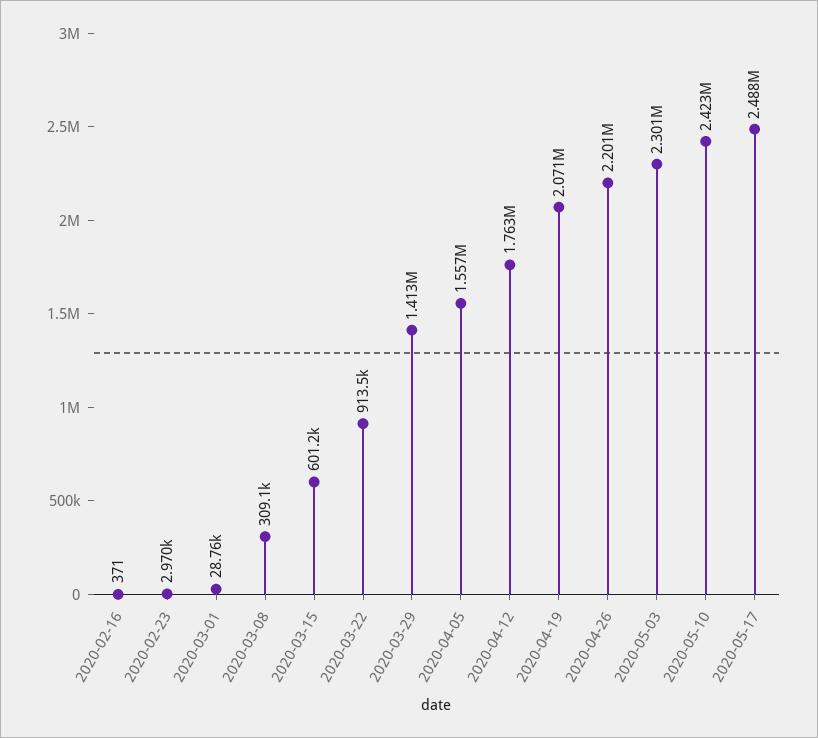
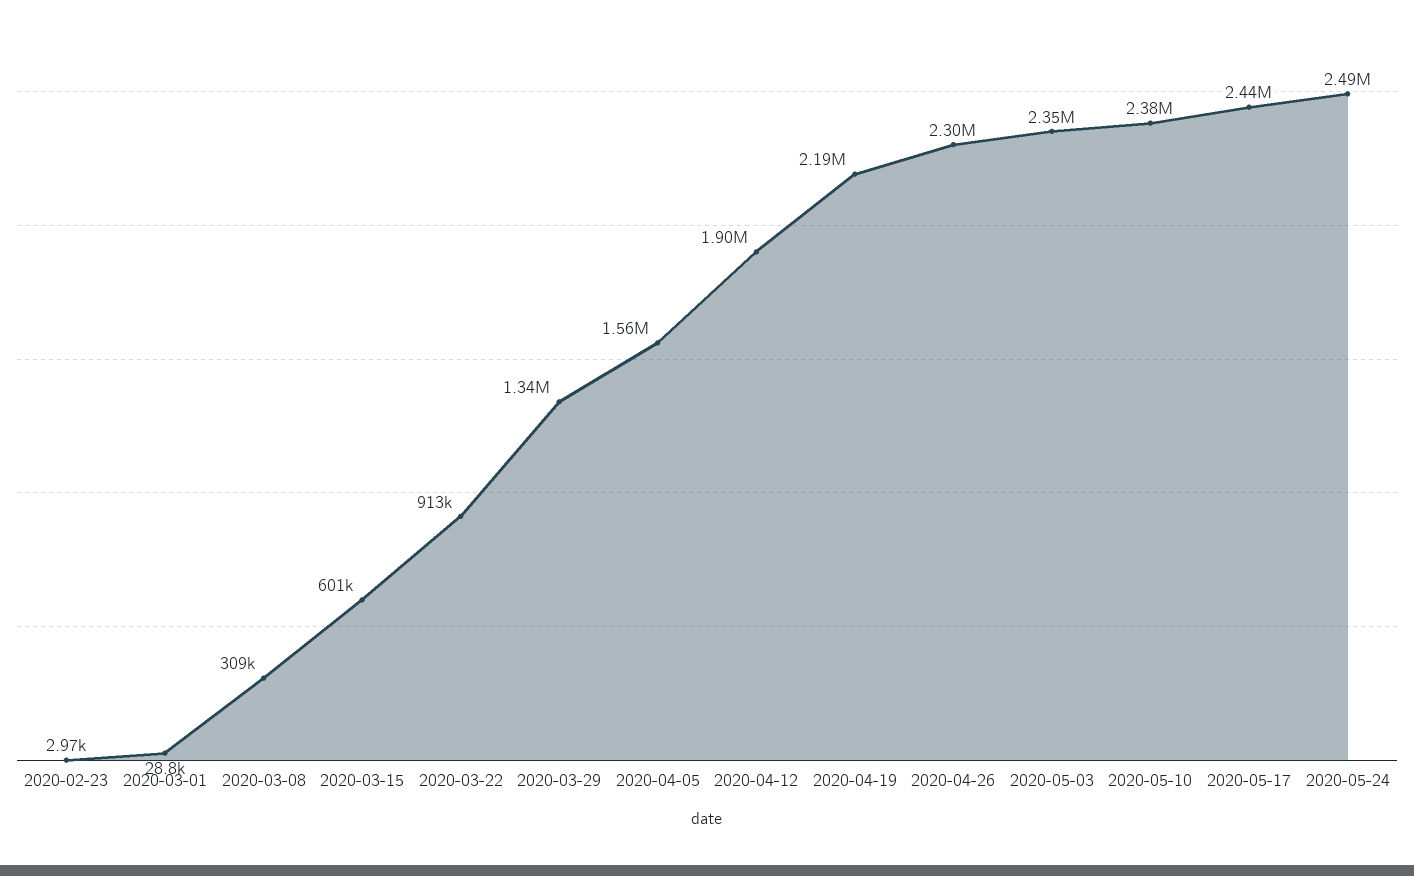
2020-02-16: 371 -> none
2020-03-29: 1413000 -> 1340000
2020-04-12: 1763000 -> 1900000
2020-04-19: 2071000 -> 2190000
2020-04-26: 2201000 -> 2300000
2020-05-03: 2301000 -> 2350000
2020-05-10: 2423000 -> 2380000
2020-05-17: 2488000 -> 2440000
2020-05-24: none -> 2490000

